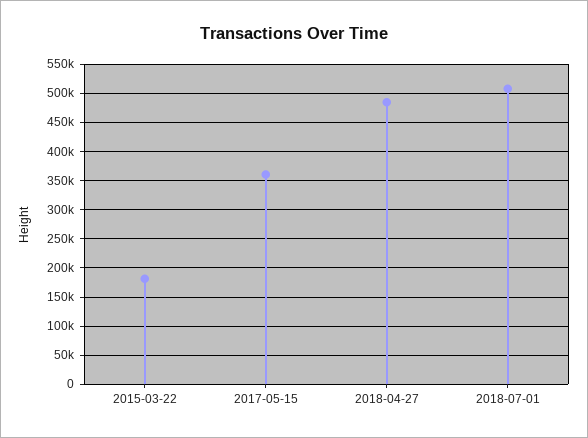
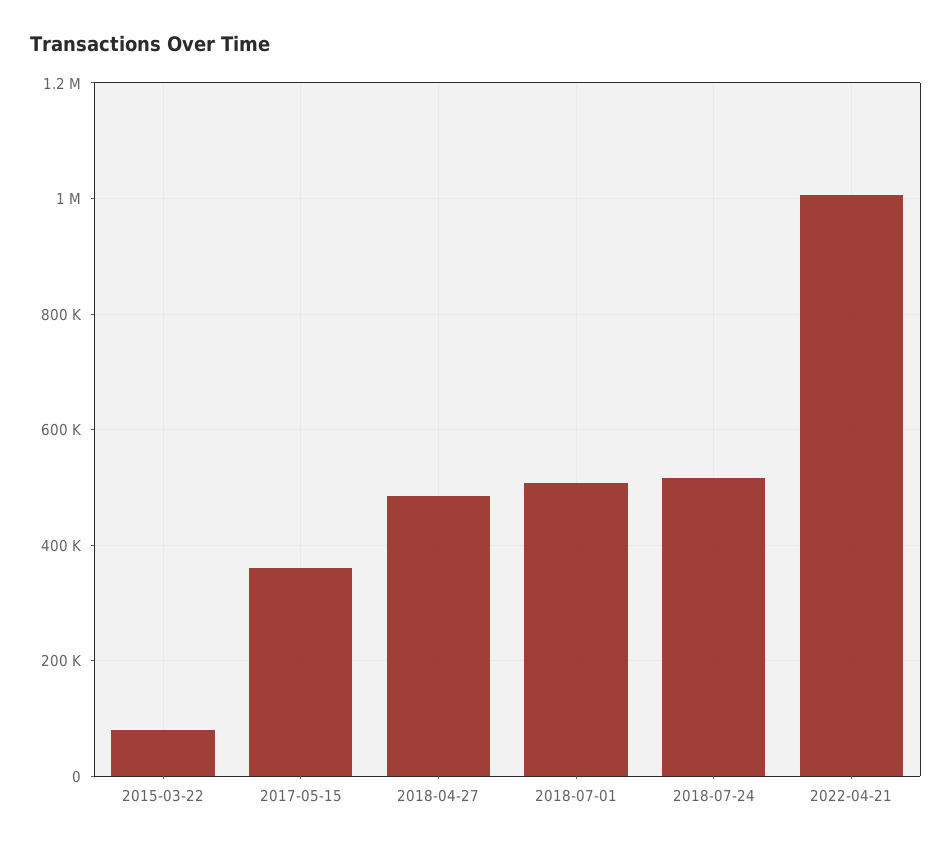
2015-03-22: 175000 -> 80000
2018-07-24: none -> 520000
2022-04-21: none -> 1000000

